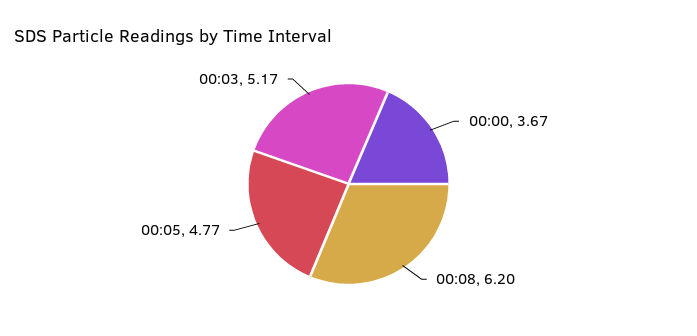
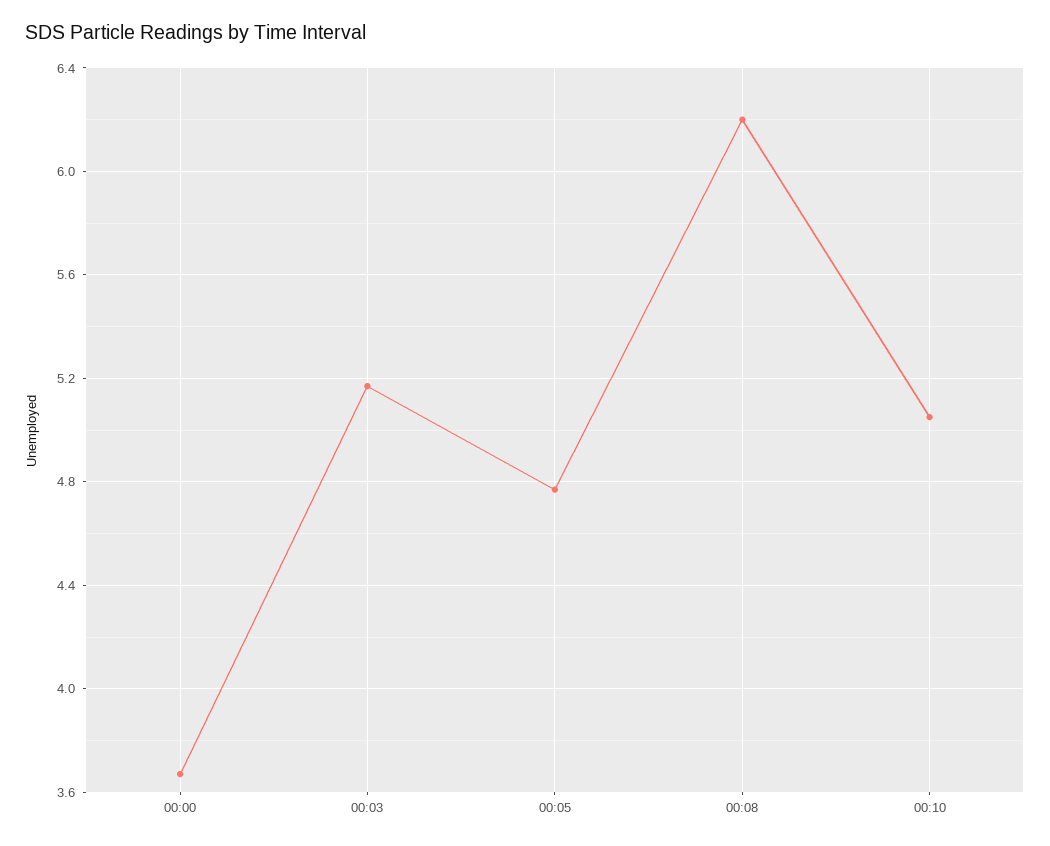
00:10: none -> 5.05

